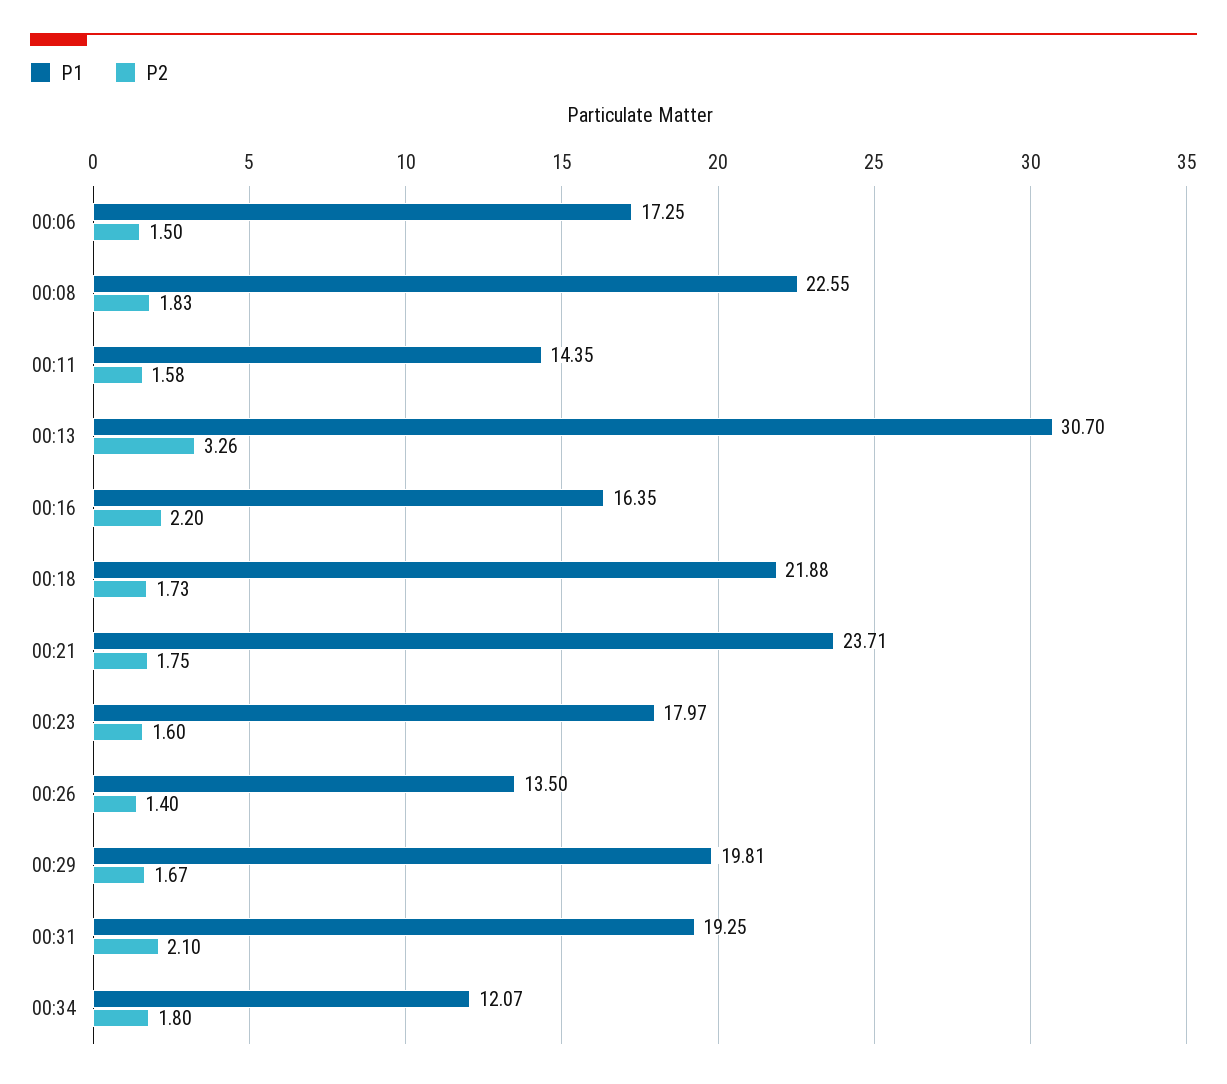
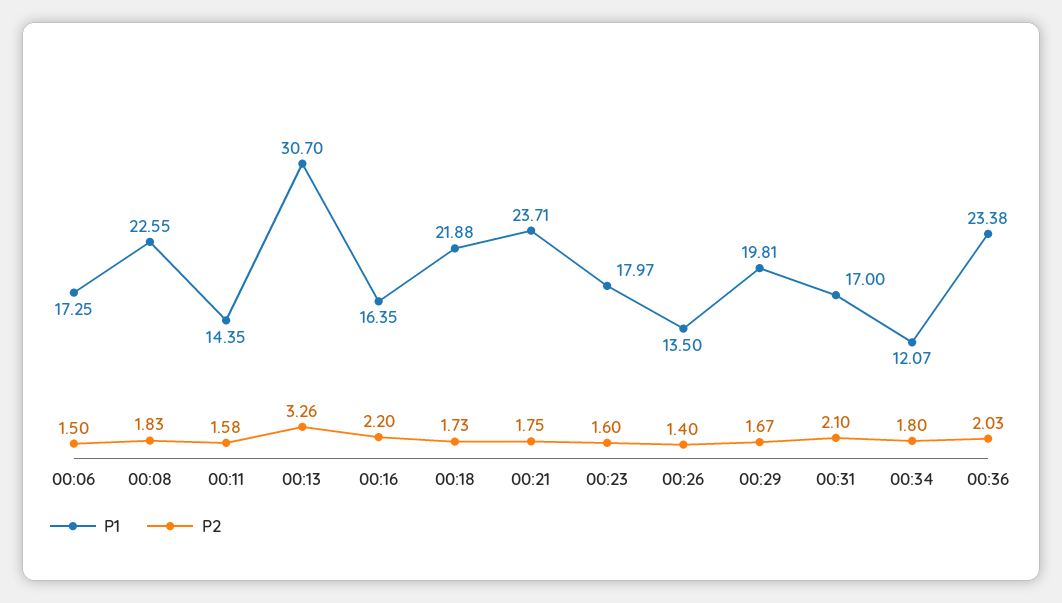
P1, 00:31: 19.25 -> 17
P1, 00:36: none -> 23.38
P2, 00:36: none -> 2.03

